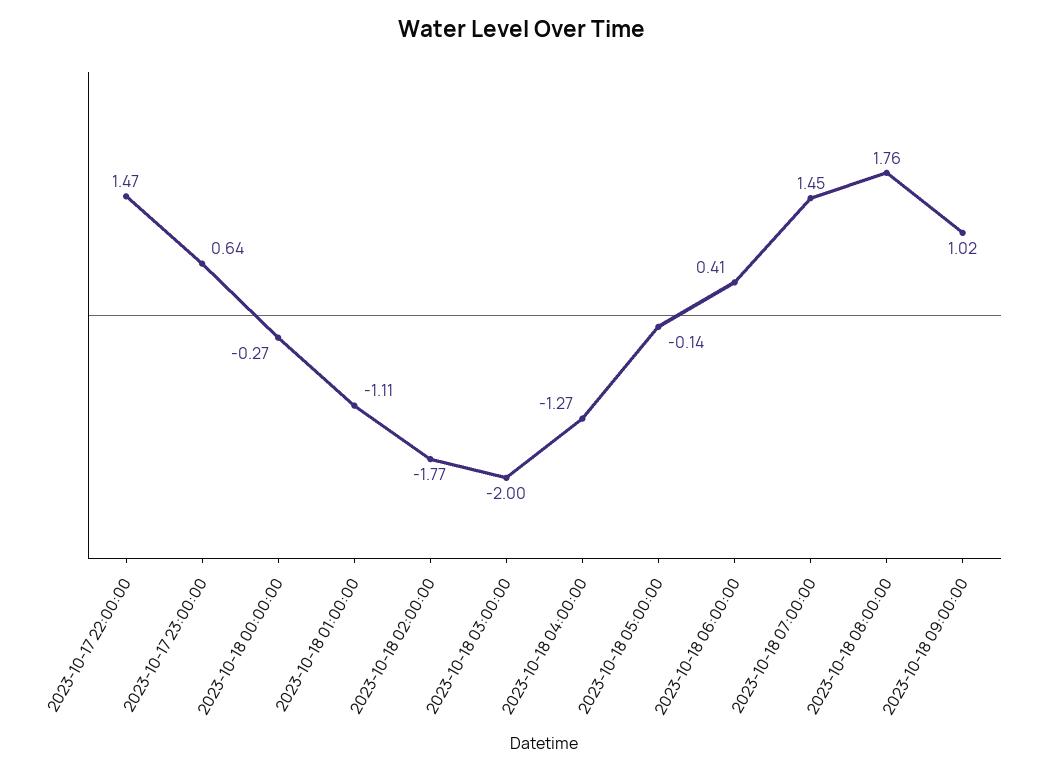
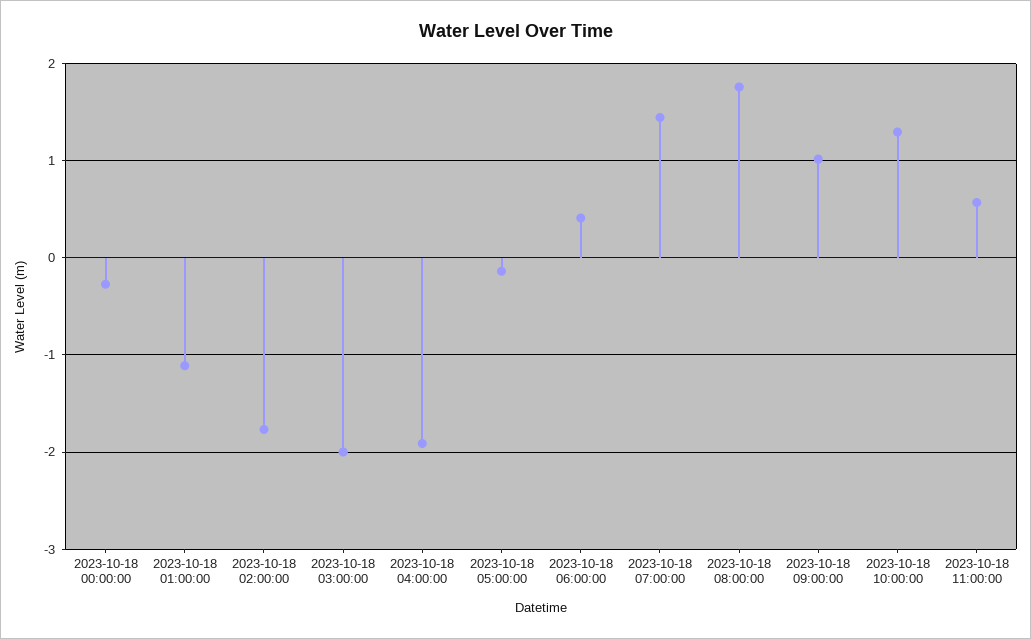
2023-10-17 22:00:00: 1.47 -> none
2023-10-17 23:00:00: 0.64 -> none
2023-10-18 04:00:00: -1.27 -> -1.9
2023-10-18 10:00:00: none -> 1.3
2023-10-18 11:00:00: none -> 0.6

